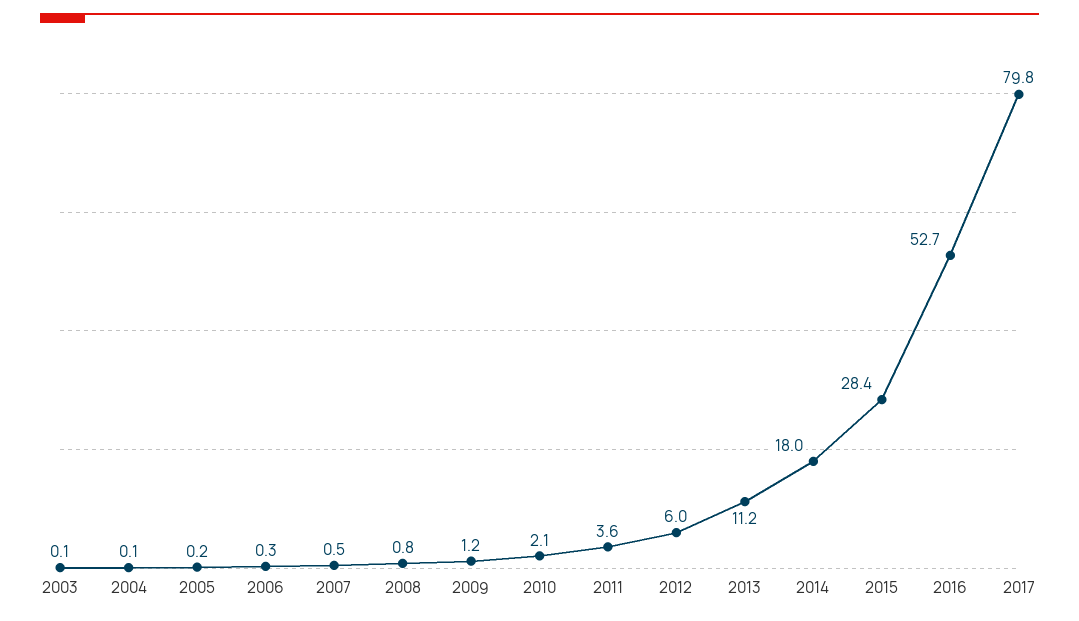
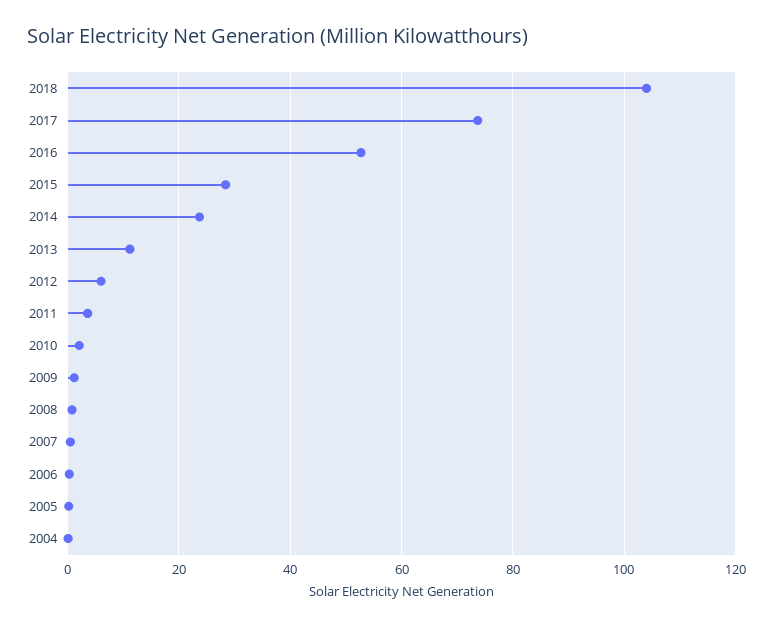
2003: 0.1 -> none
2014: 18 -> 24
2017: 79.8 -> 74
2018: none -> 104

